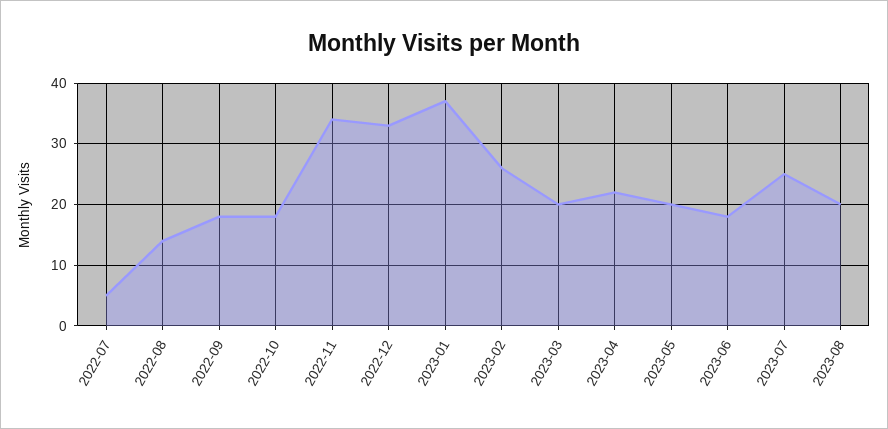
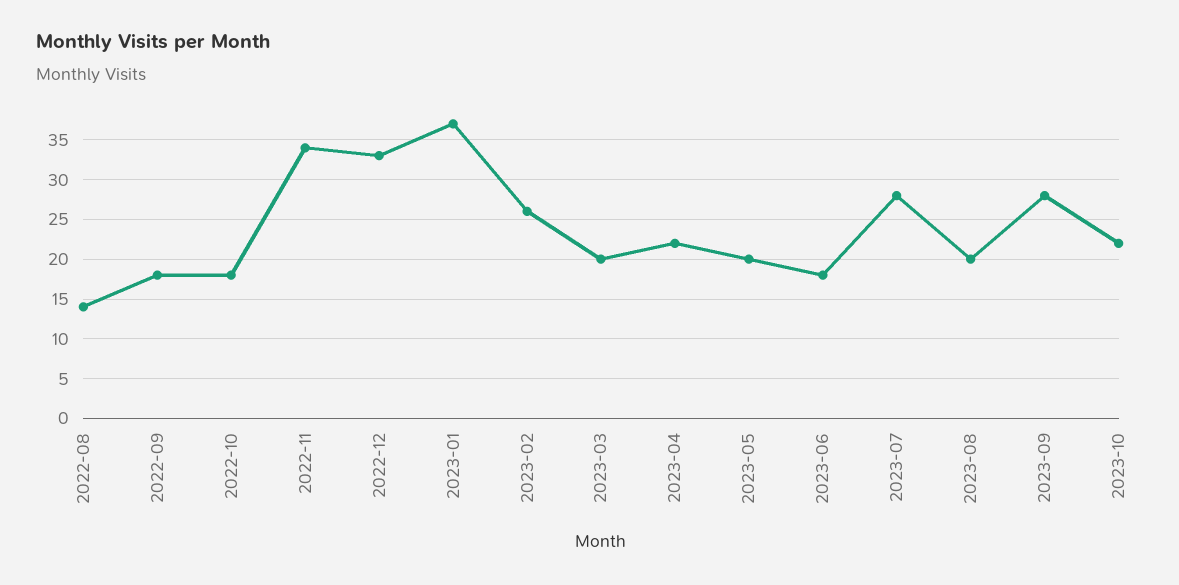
2022-07: 5 -> none
2023-07: 25 -> 28
2023-09: none -> 28
2023-10: none -> 22

